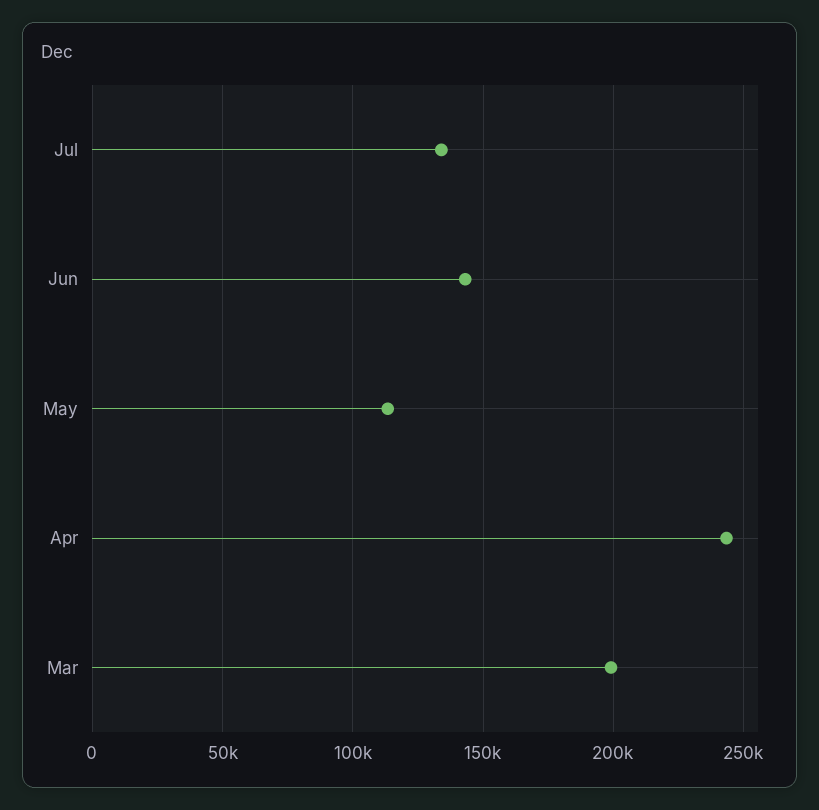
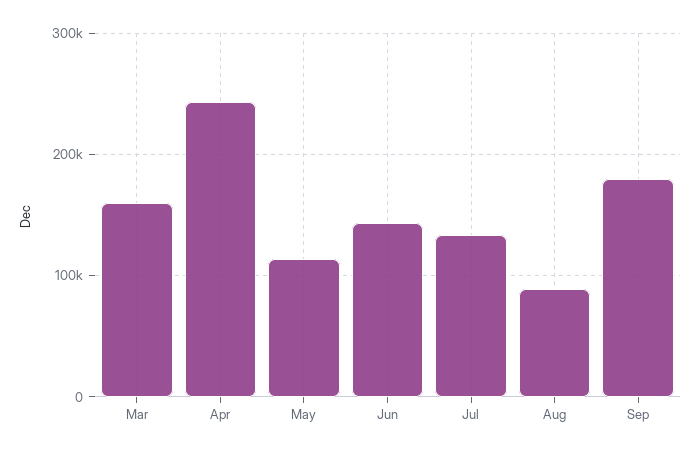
Mar: 200000 -> 160000
Aug: none -> 90000
Sep: none -> 180000

